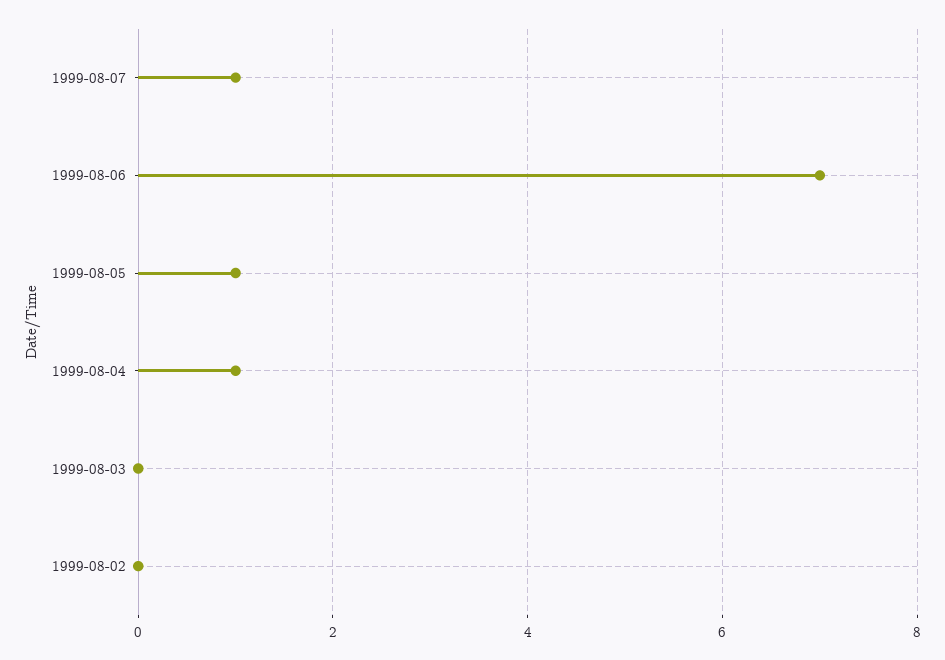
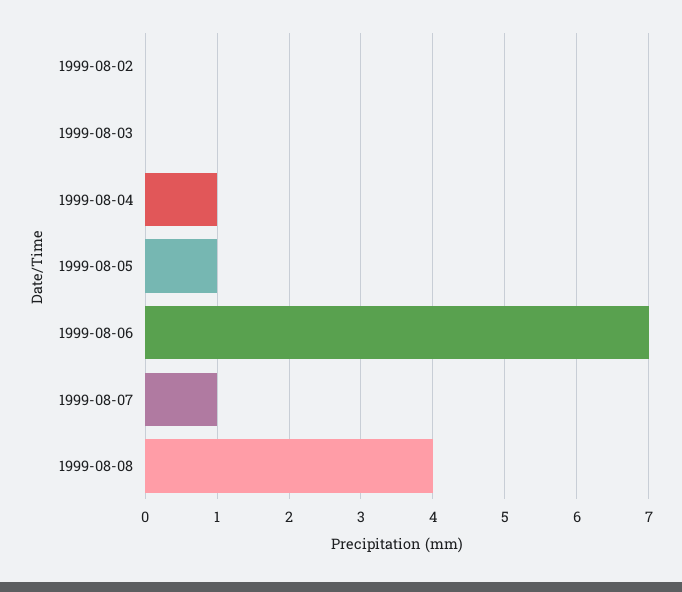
1999-08-08: none -> 4

